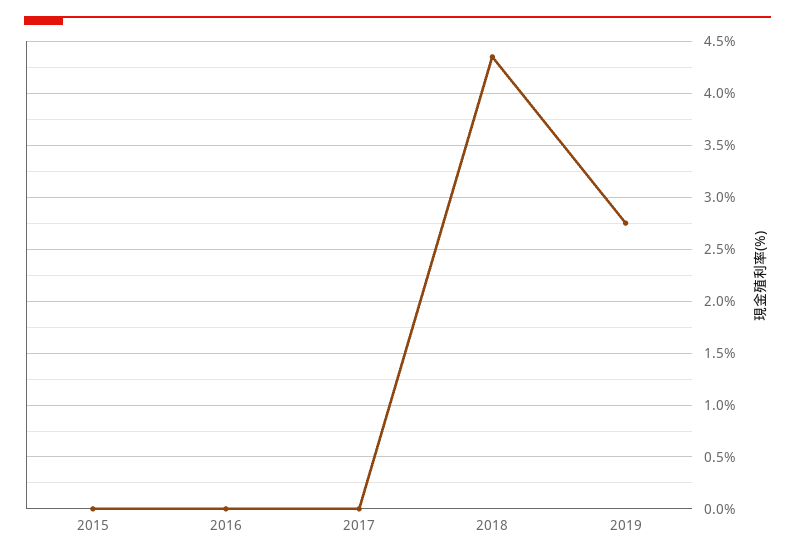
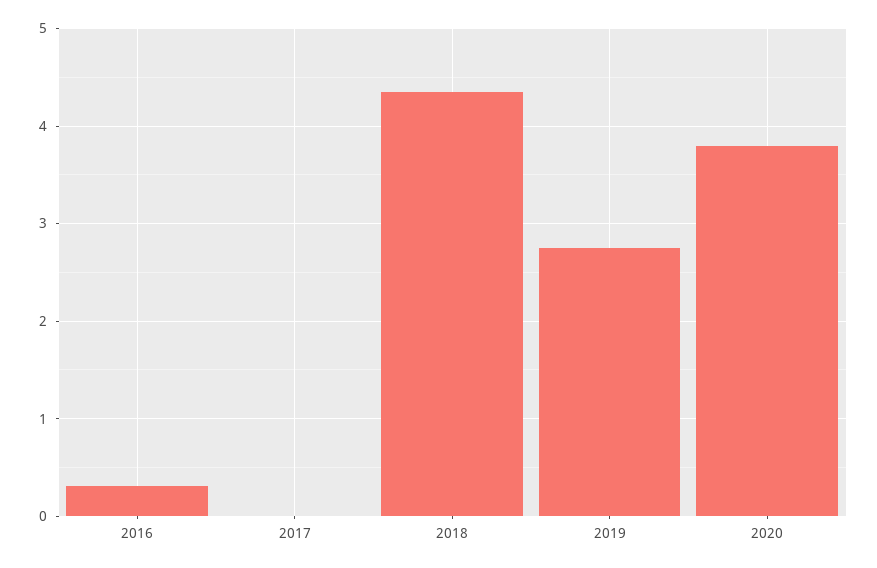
2015: 0 -> none
2016: 0 -> 0.3
2020: none -> 3.8

